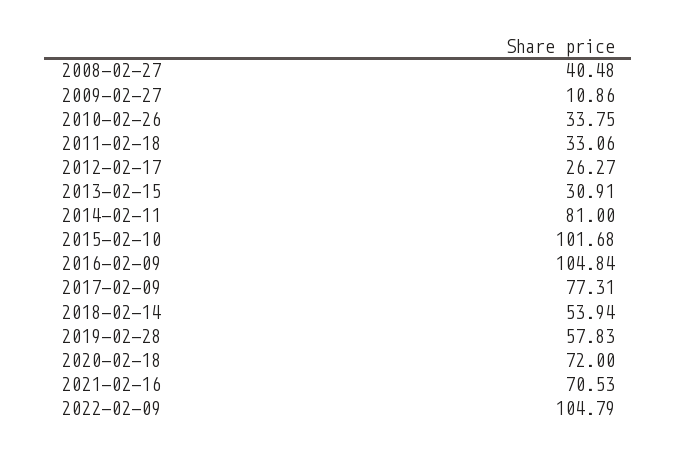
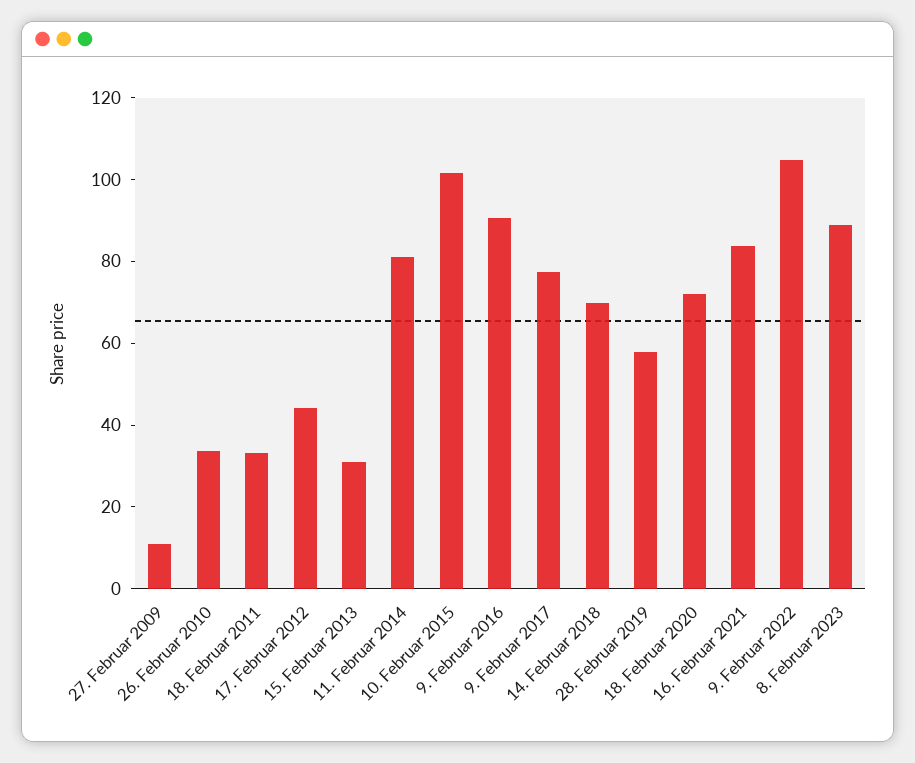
2008-02-27: 40.48 -> none
2012-02-17: 26.27 -> 45
2016-02-09: 104.84 -> 90
2018-02-14: 53.94 -> 70
2021-02-16: 70.53 -> 85
8. Februar 2023: none -> 90

